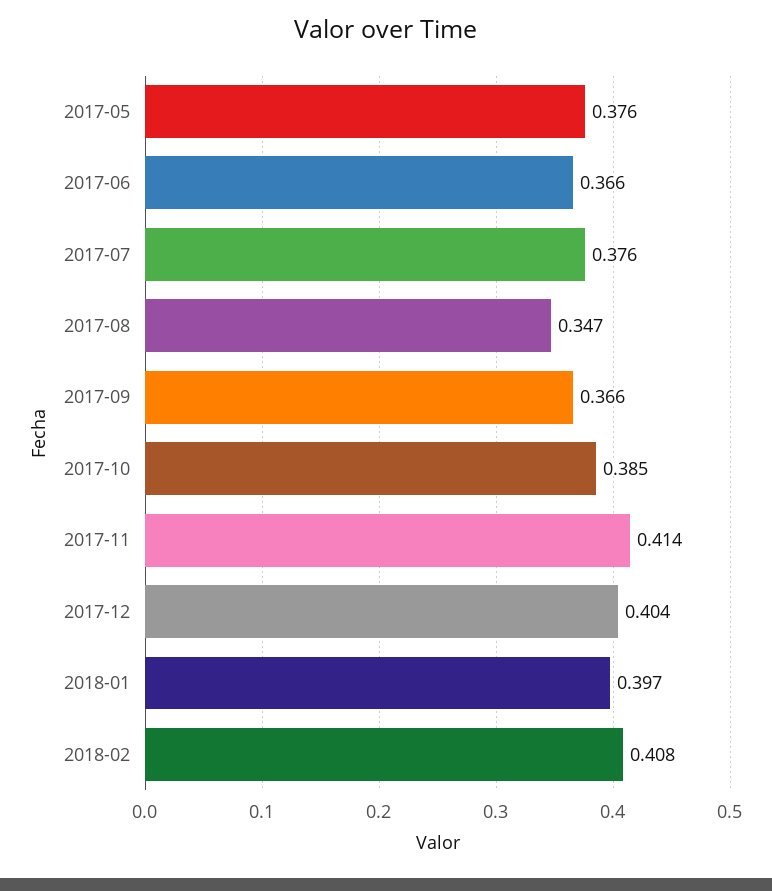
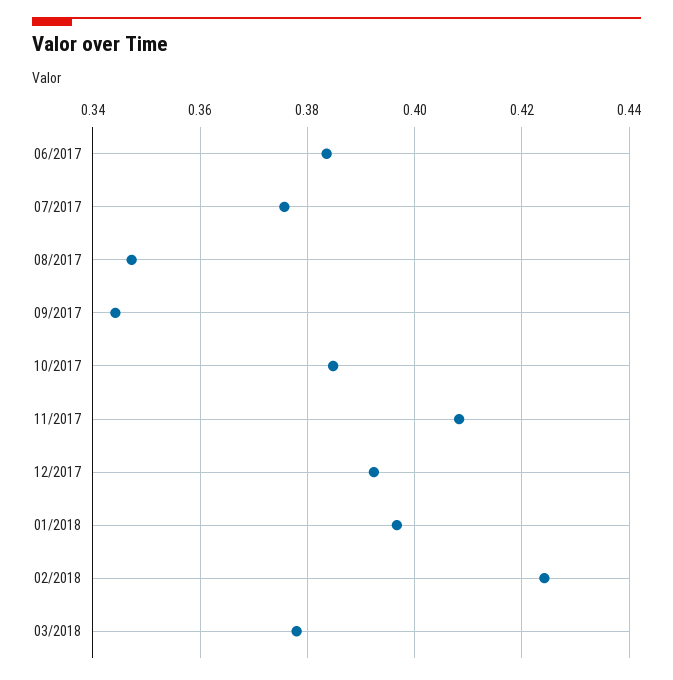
2017-05: 0.376 -> none
2017-06: 0.366 -> 0.384
2017-09: 0.366 -> 0.344
2017-11: 0.414 -> 0.408
2017-12: 0.404 -> 0.392
2018-02: 0.408 -> 0.424
03/2018: none -> 0.378

